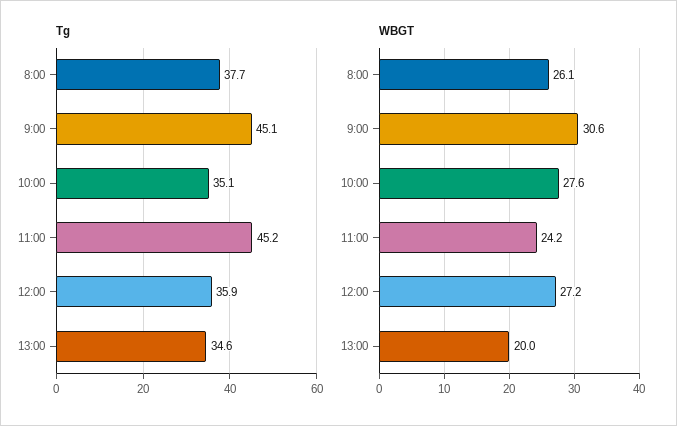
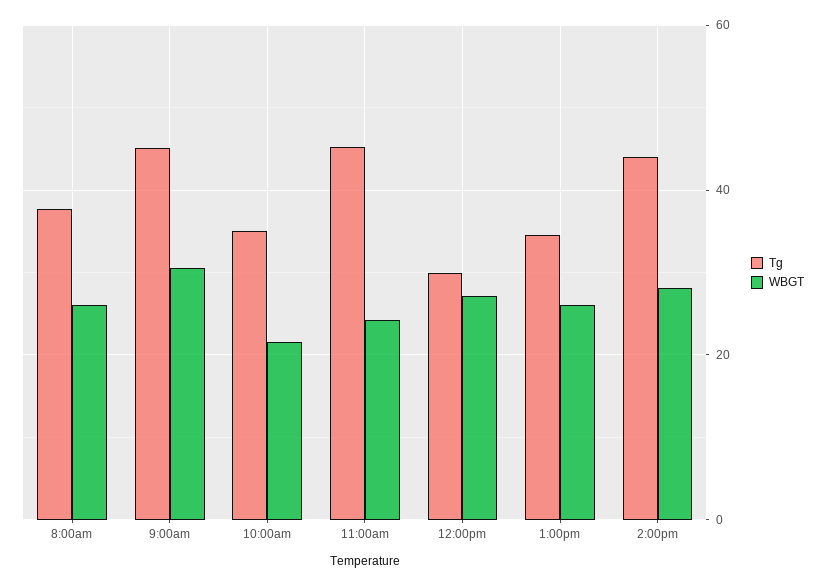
Tg, 12:00: 35.9 -> 30
WBGT, 10:00: 27.6 -> 22
WBGT, 13:00: 20 -> 26
Tg, 2:00pm: none -> 44
WBGT, 2:00pm: none -> 28

